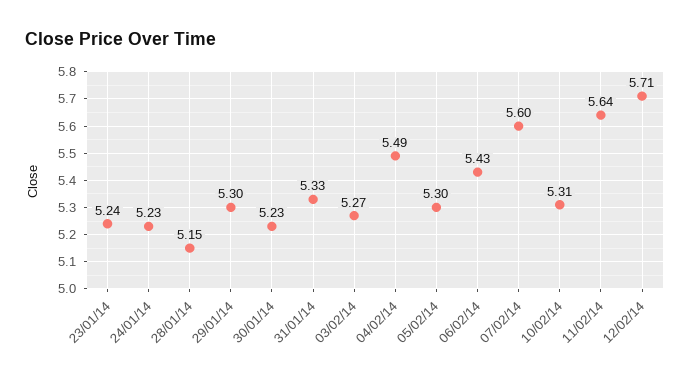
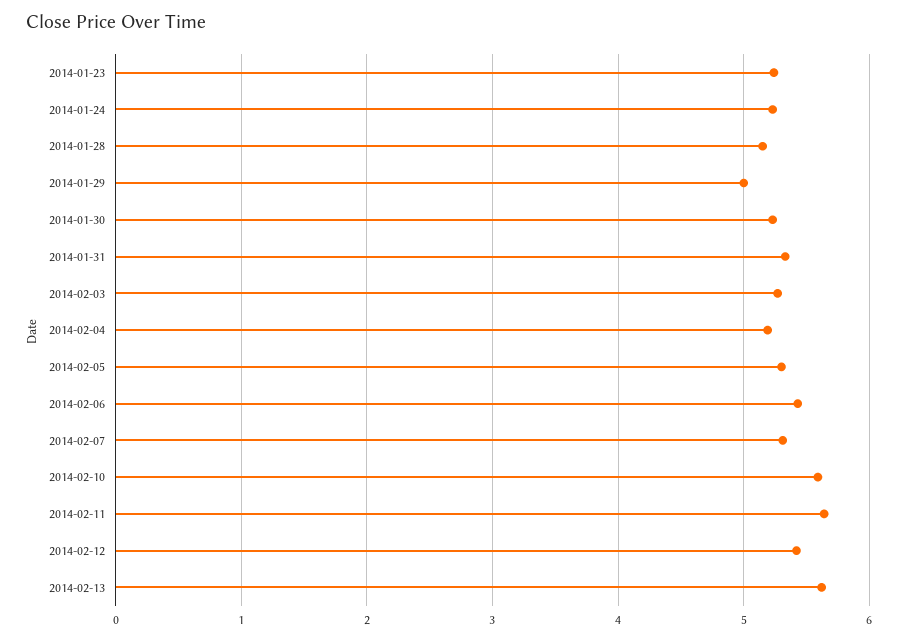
29/01/14: 5.3 -> 5
04/02/14: 5.49 -> 5.2
07/02/14: 5.6 -> 5.3
10/02/14: 5.31 -> 5.6
12/02/14: 5.71 -> 5.4
2014-02-13: none -> 5.6

